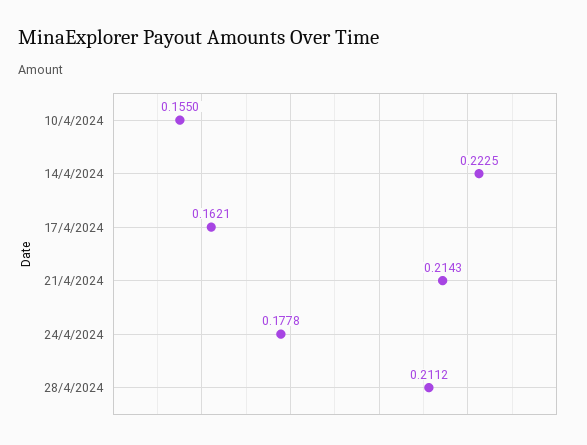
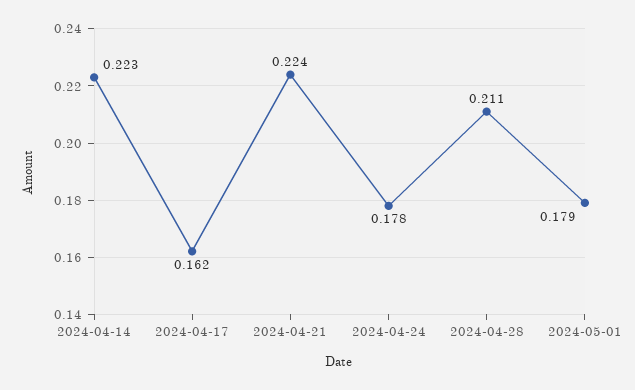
10/4/2024: 0.155 -> none
21/4/2024: 0.2143 -> 0.224
2024-05-01: none -> 0.179

